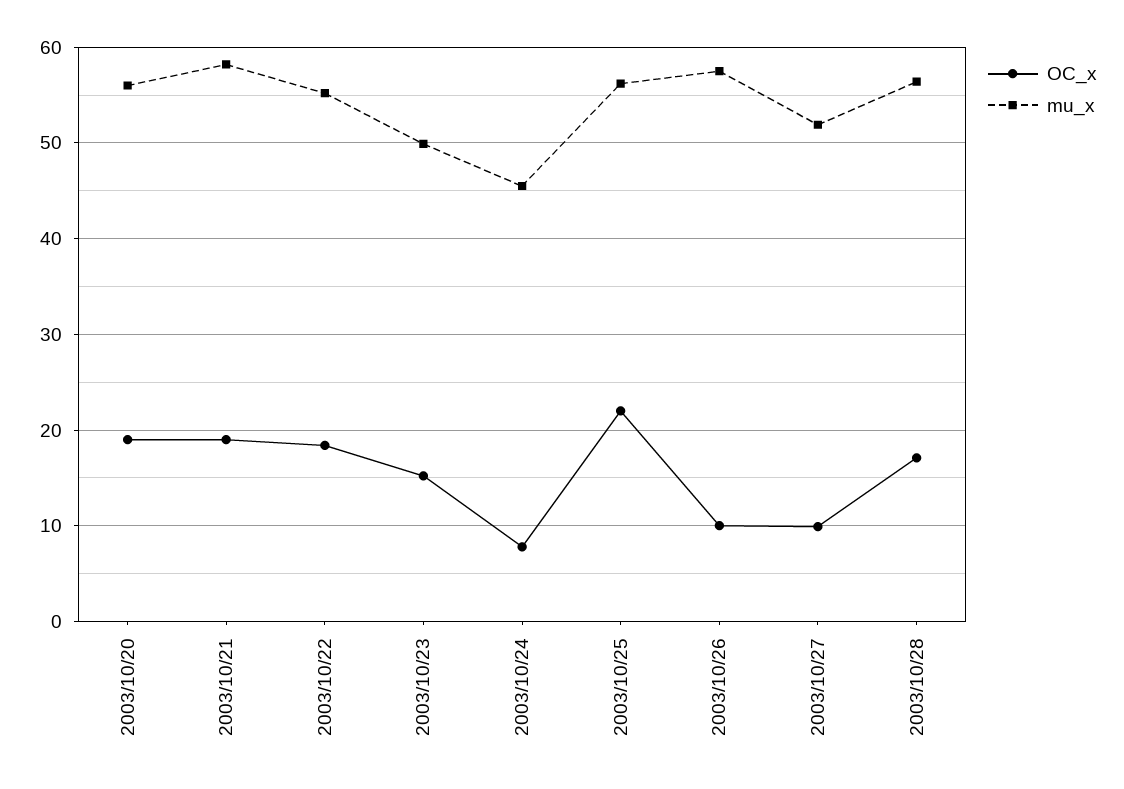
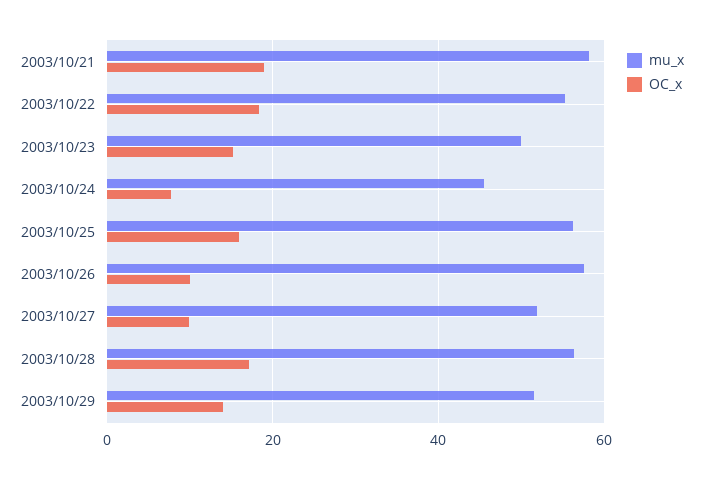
OC_x, 2003/10/20: 19 -> none
mu_x, 2003/10/20: 56 -> none
OC_x, 2003/10/25: 22 -> 16
mu_x, 2003/10/29: none -> 52
OC_x, 2003/10/29: none -> 14

